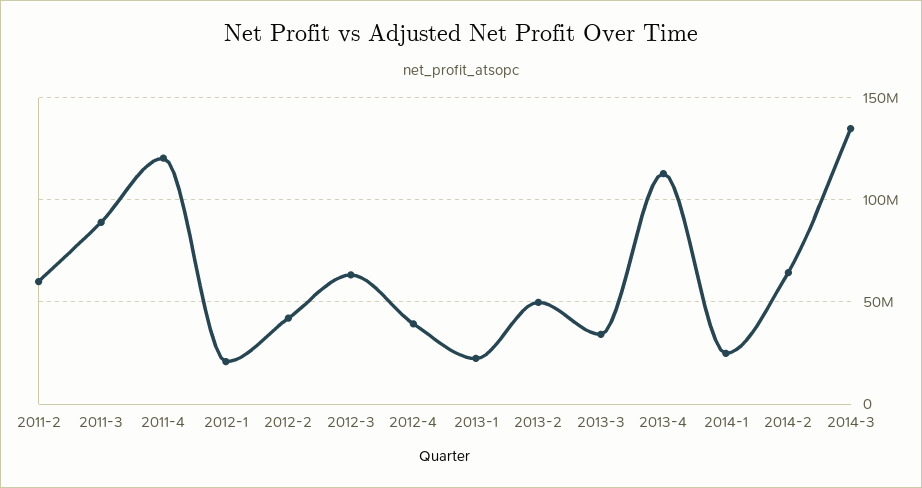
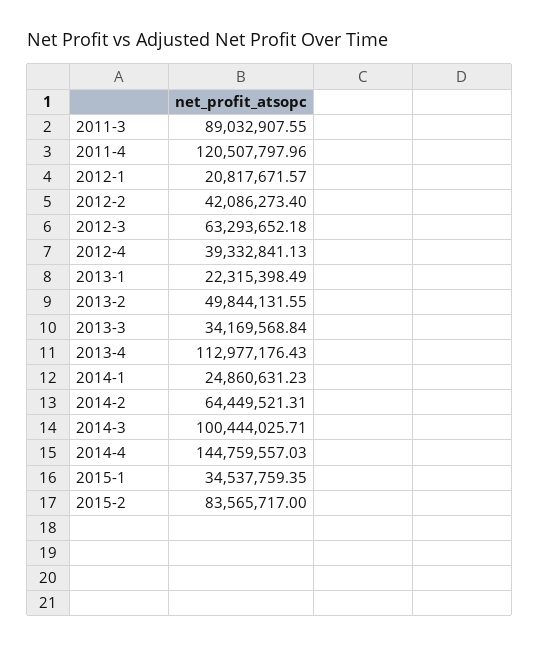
2011-2: 60000000 -> none
2014-3: 135000000 -> 100444025.71
2014-4: none -> 144759557.03
2015-1: none -> 34537759.35
2015-2: none -> 83565717

